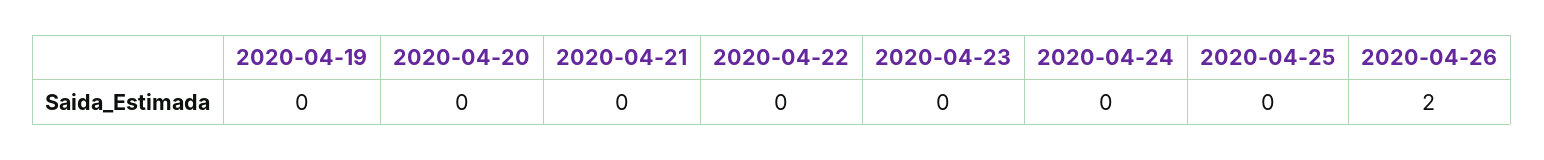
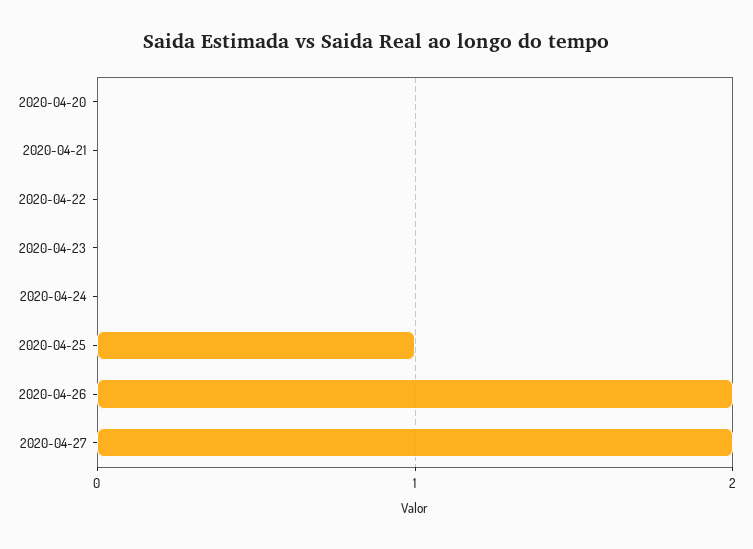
2020-04-19: 0 -> none
2020-04-25: 0 -> 1
2020-04-27: none -> 2

